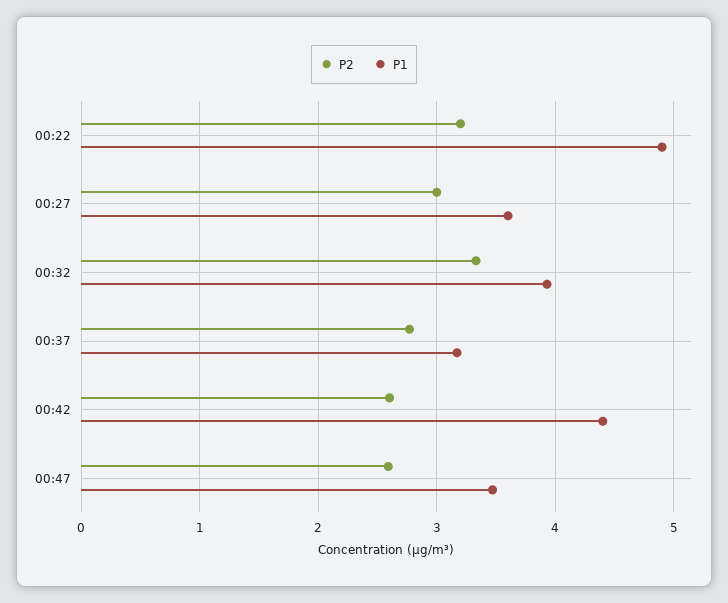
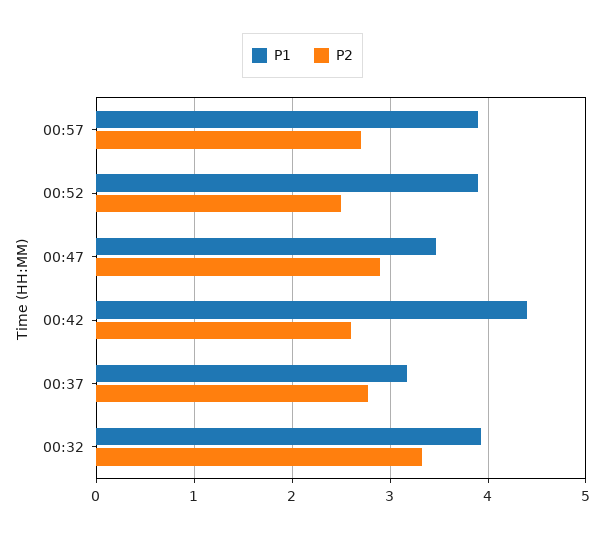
P2, 00:22: 3.2 -> none
P1, 00:22: 4.9 -> none
P2, 00:27: 3 -> none
P1, 00:27: 3.6 -> none
P2, 00:47: 2.6 -> 2.9
P1, 00:57: none -> 3.9
P2, 00:57: none -> 2.7
P1, 00:52: none -> 3.9
P2, 00:52: none -> 2.5

